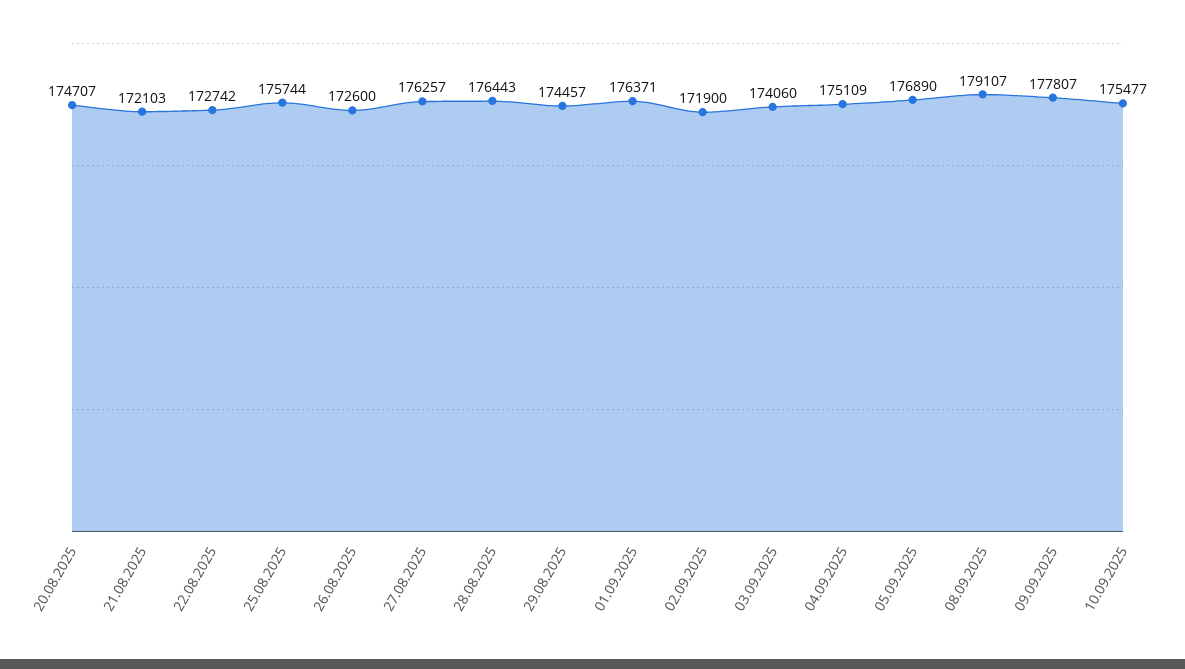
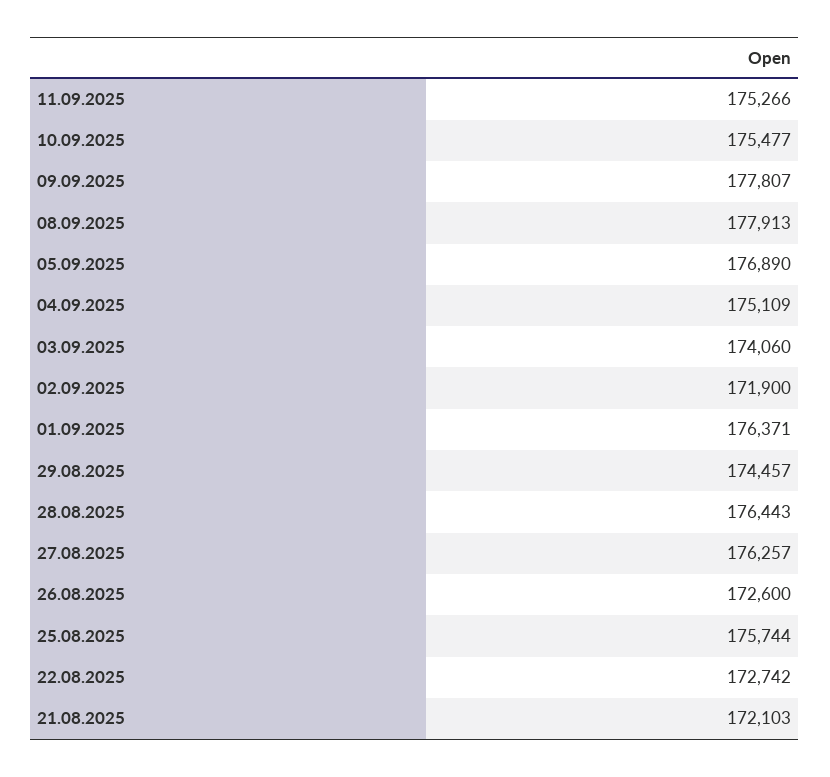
20.08.2025: 174707 -> none
08.09.2025: 179107 -> 177913
11.09.2025: none -> 175266

